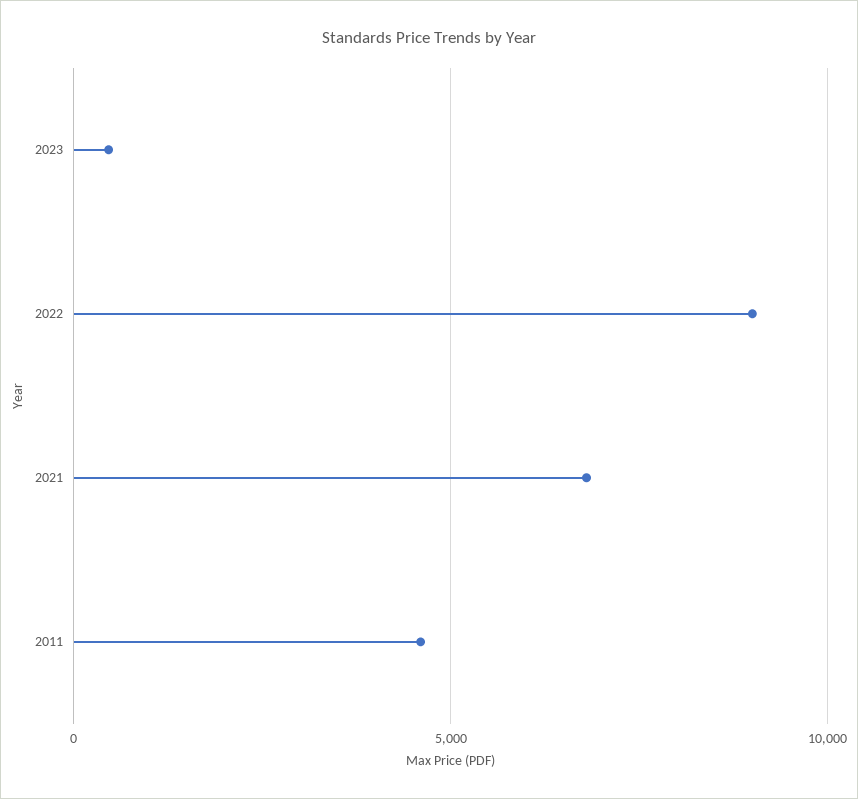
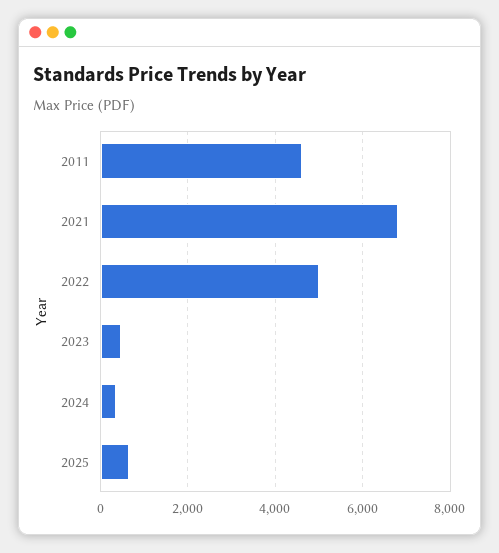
2022: 9000 -> 5000
2024: none -> 400
2025: none -> 600

